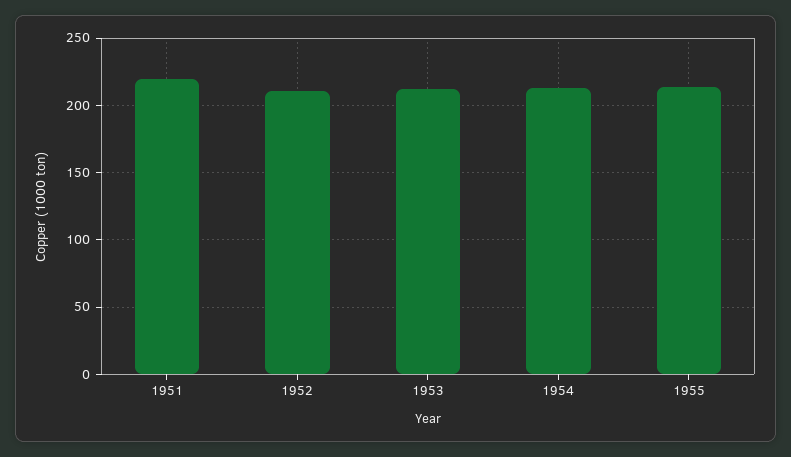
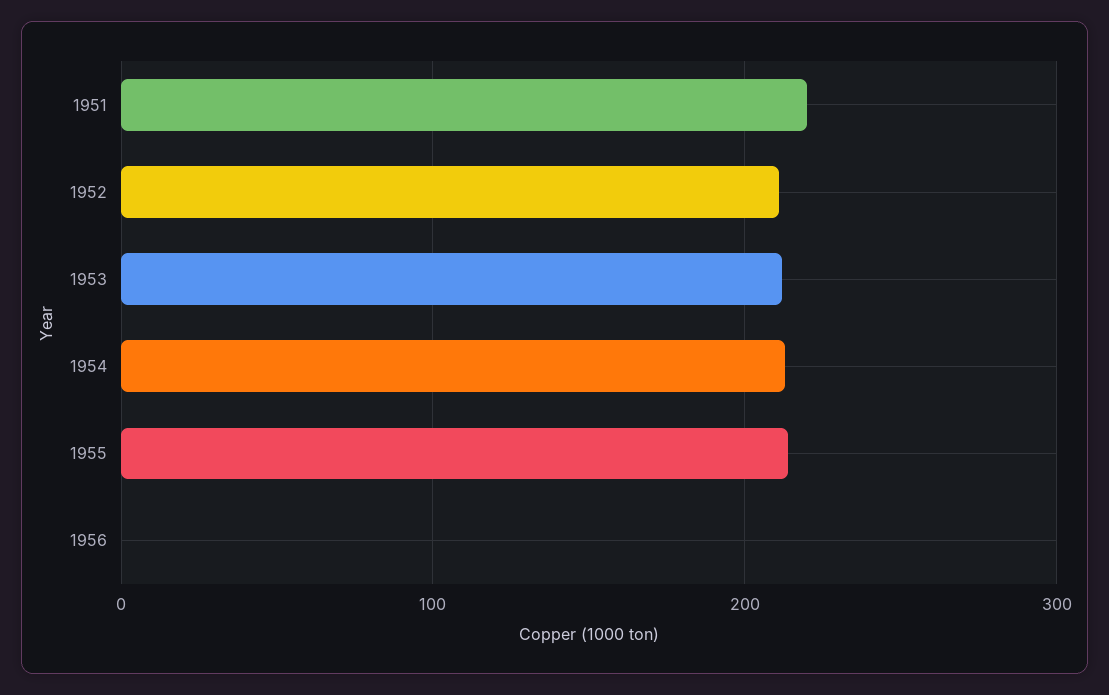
1956: none -> 0

